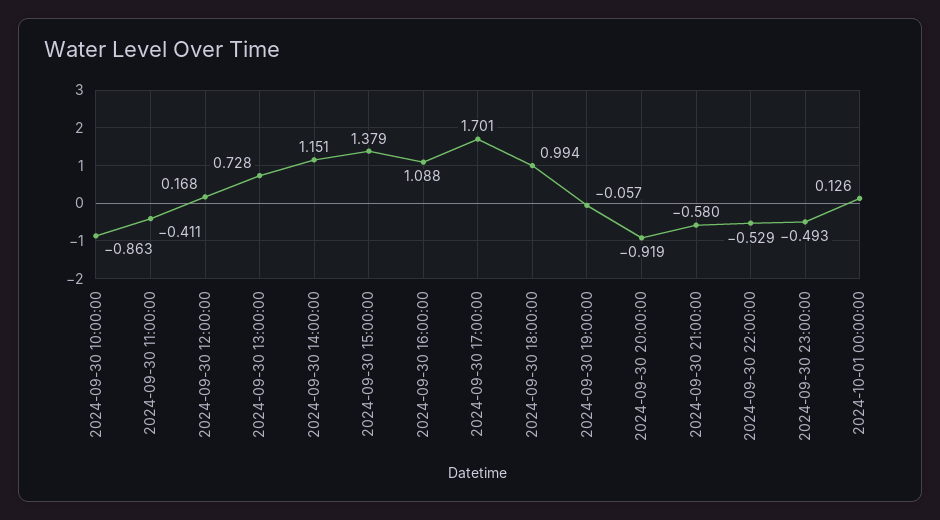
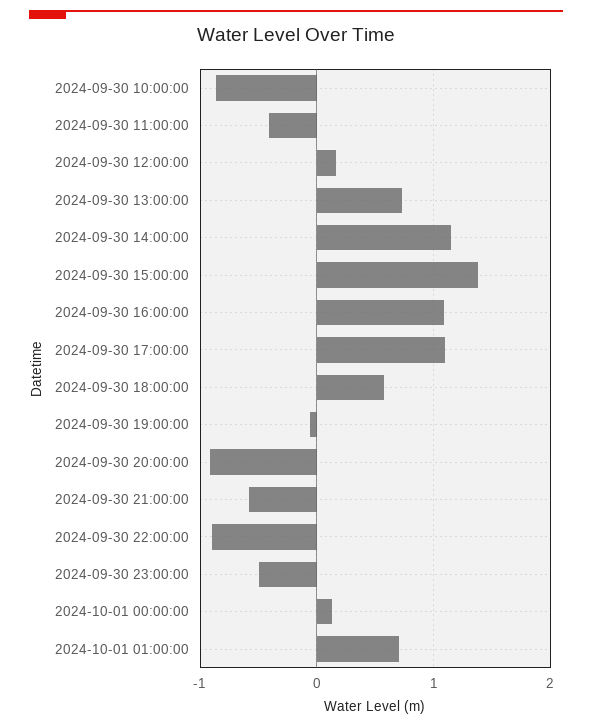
2024-09-30 17:00:00: 1.701 -> 1.1
2024-09-30 18:00:00: 0.994 -> 0.6
2024-09-30 22:00:00: -0.529 -> -0.9
2024-10-01 01:00:00: none -> 0.7

